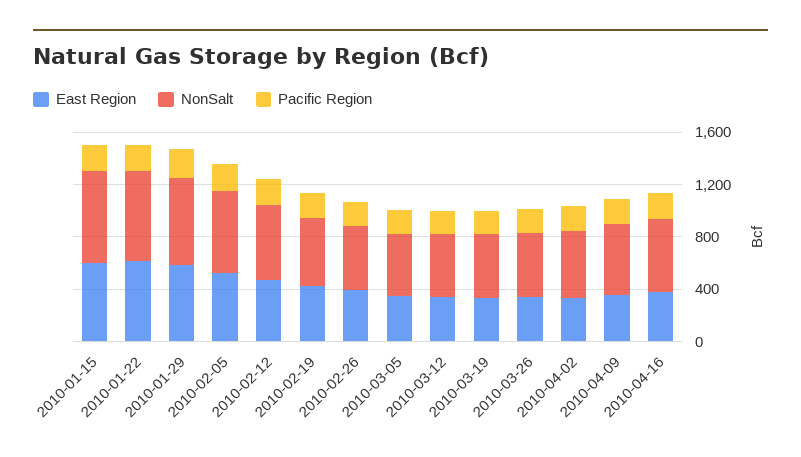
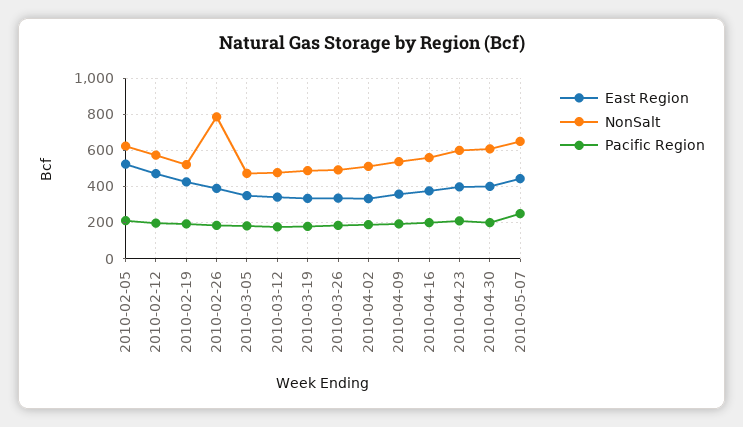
East Region, 2010-01-15: 600 -> none
NonSalt, 2010-01-15: 700 -> none
Pacific Region, 2010-01-15: 200 -> none
East Region, 2010-01-22: 600 -> none
NonSalt, 2010-01-22: 700 -> none
Pacific Region, 2010-01-22: 200 -> none
East Region, 2010-01-29: 600 -> none
NonSalt, 2010-01-29: 700 -> none
Pacific Region, 2010-01-29: 200 -> none
NonSalt, 2010-02-26: 500 -> 800
East Region, 2010-04-23: none -> 400
NonSalt, 2010-04-23: none -> 600
Pacific Region, 2010-04-23: none -> 200
East Region, 2010-04-30: none -> 400
NonSalt, 2010-04-30: none -> 600
Pacific Region, 2010-04-30: none -> 200
East Region, 2010-05-07: none -> 450
NonSalt, 2010-05-07: none -> 650
Pacific Region, 2010-05-07: none -> 250

